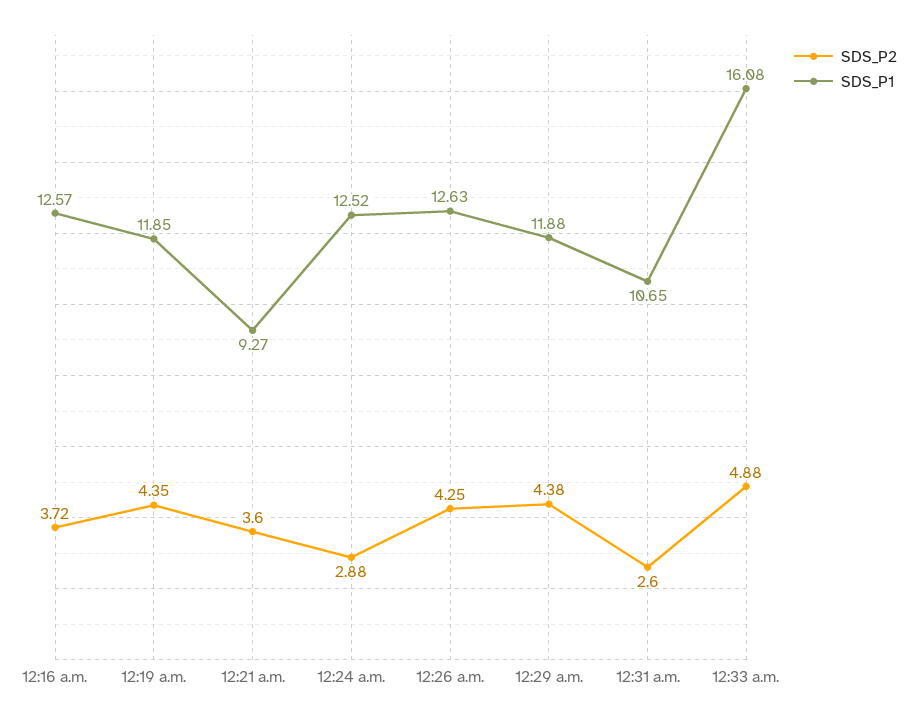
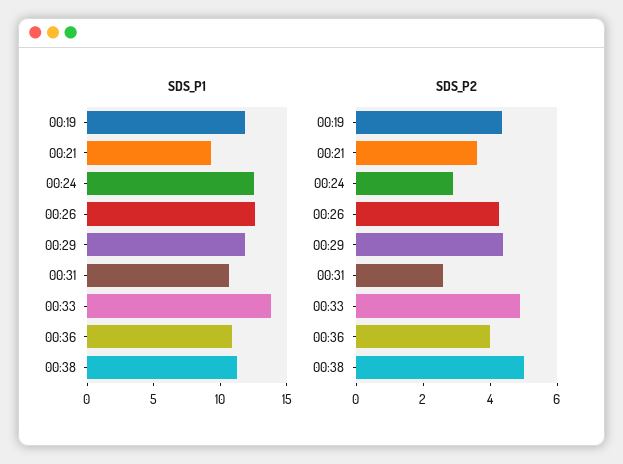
SDS_P2, 12:16 a.m.: 3.72 -> none
SDS_P1, 12:16 a.m.: 12.57 -> none
SDS_P1, 12:33 a.m.: 16.08 -> 14
SDS_P1, 00:36: none -> 11
SDS_P1, 00:38: none -> 11
SDS_P2, 00:36: none -> 4
SDS_P2, 00:38: none -> 5

